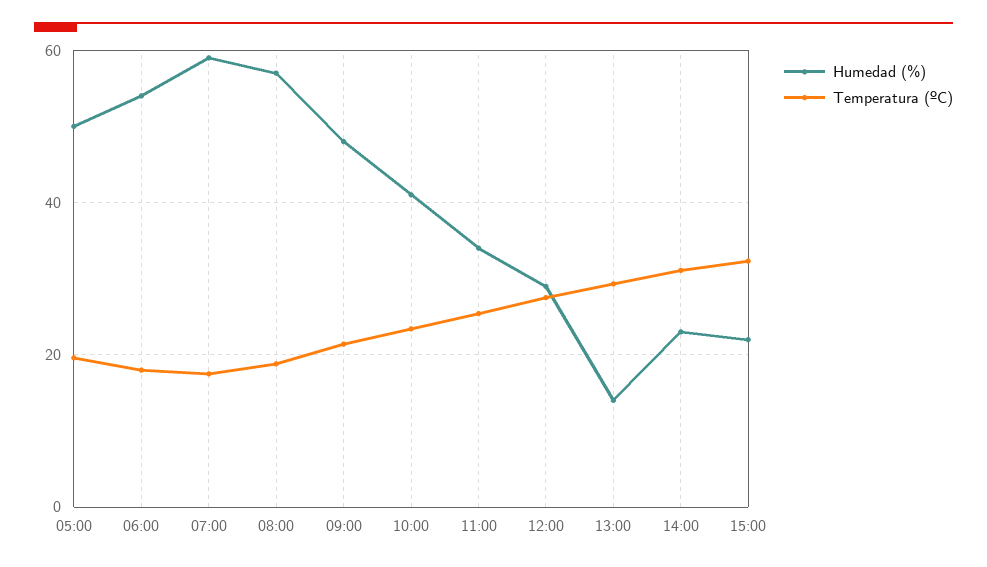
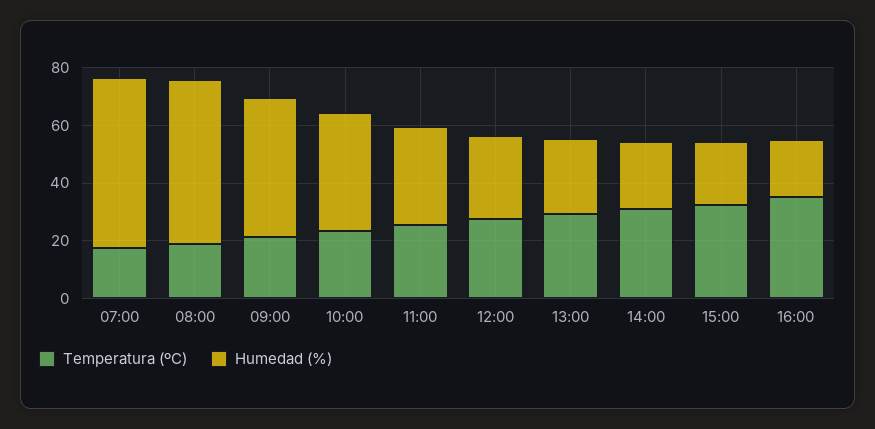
Humedad (%), 05:00: 50 -> none
Temperatura (ºC), 05:00: 20 -> none
Humedad (%), 06:00: 54 -> none
Temperatura (ºC), 06:00: 18 -> none
Humedad (%), 13:00: 14 -> 25
Temperatura (ºC), 16:00: none -> 35
Humedad (%), 16:00: none -> 20

